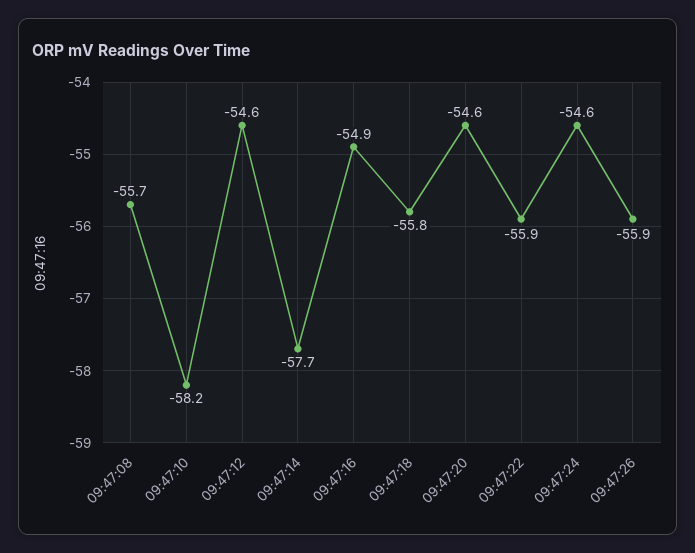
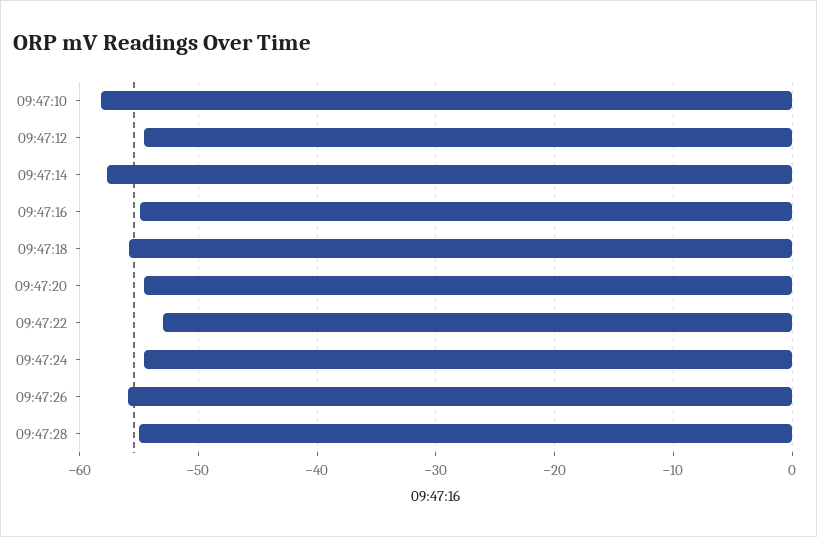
09:47:08: -55.7 -> none
09:47:22: -55.9 -> -53
09:47:28: none -> -55

